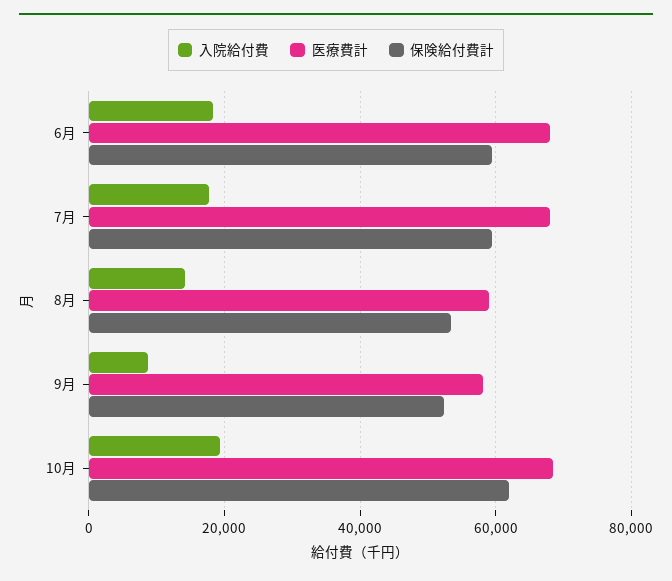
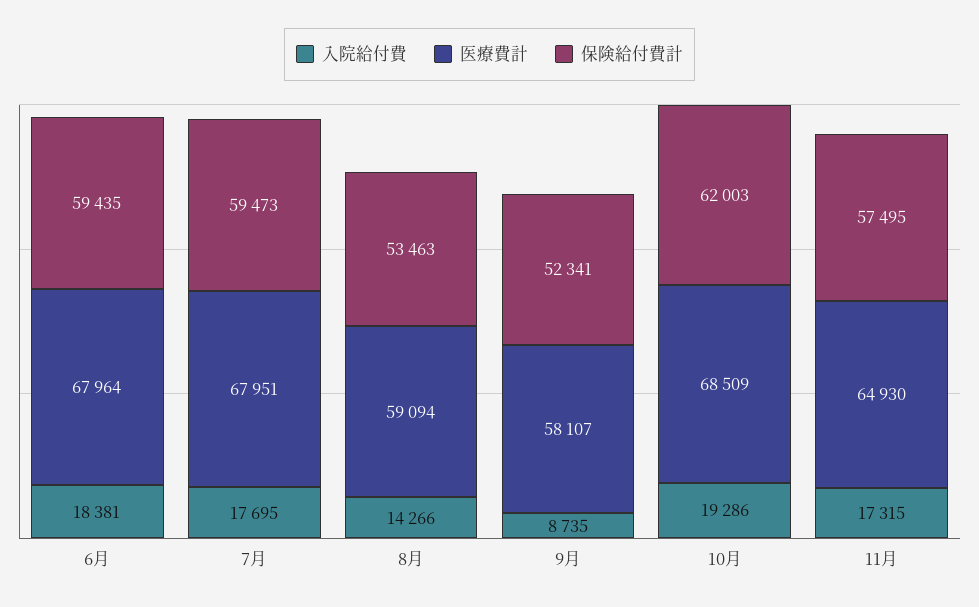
入院給付費, 11月: none -> 17315
医療費計, 11月: none -> 64930
保険給付費計, 11月: none -> 57495

